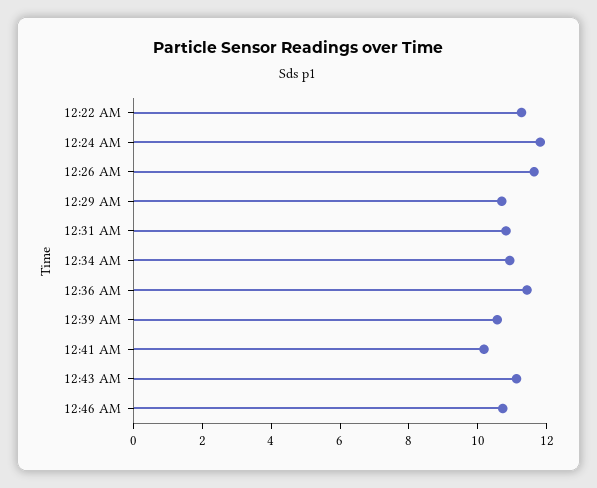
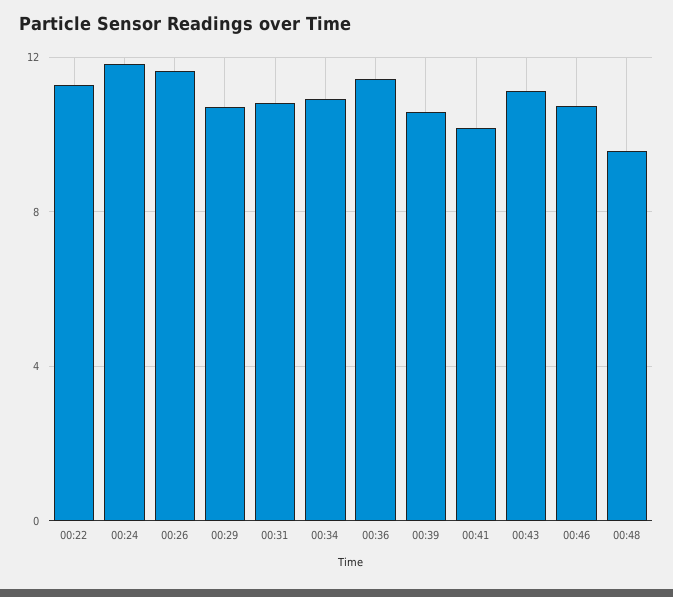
00:48: none -> 9.5

